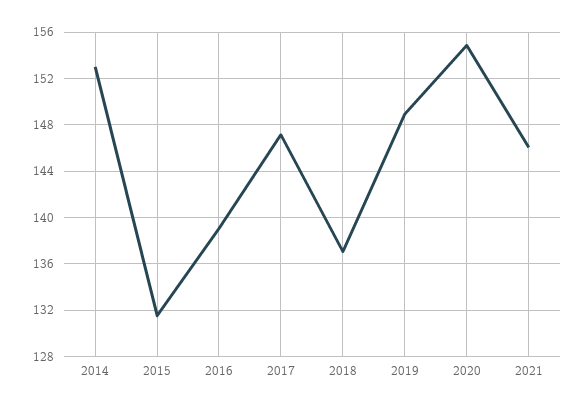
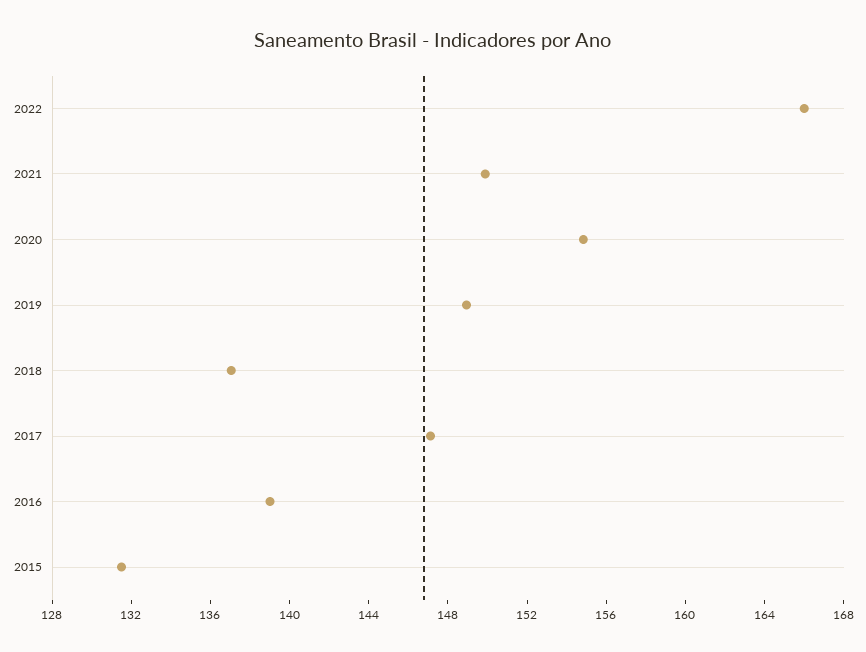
2014: 153 -> none
2021: 146 -> 150
2022: none -> 166

